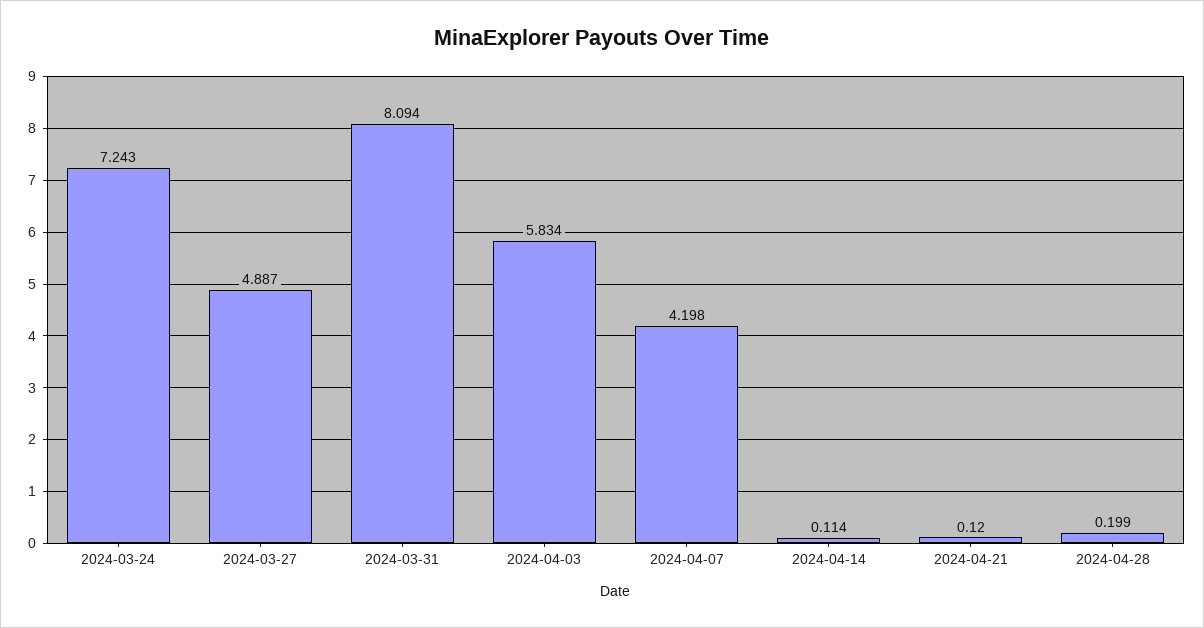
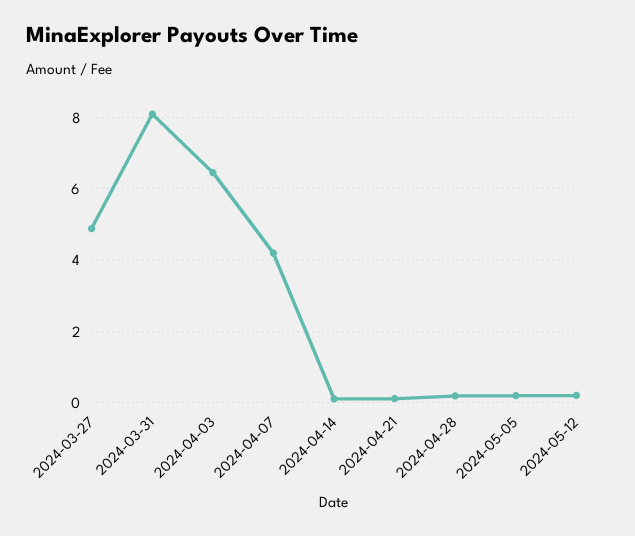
2024-03-24: 7.243 -> none
2024-04-03: 5.834 -> 6.4
2024-05-05: none -> 0.2
2024-05-12: none -> 0.2

